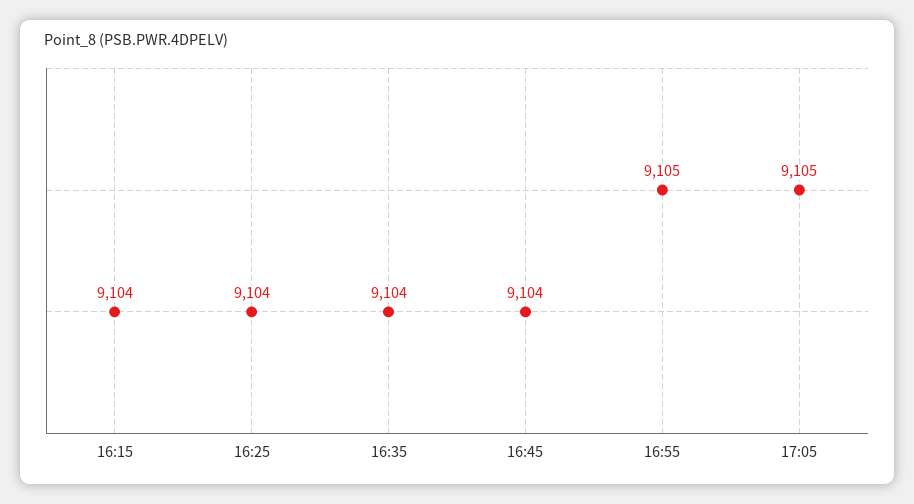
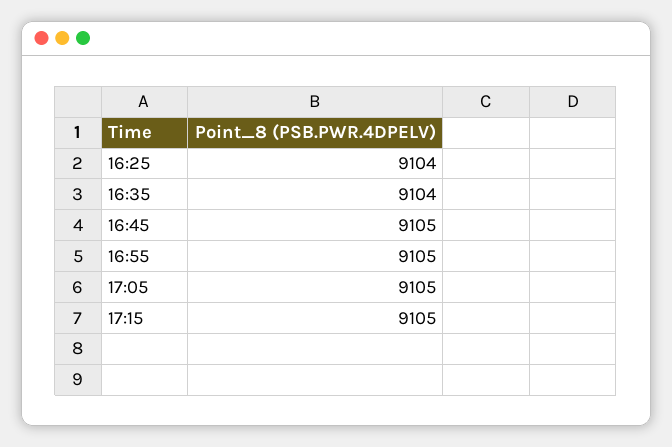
16:15: 9104 -> none
16:45: 9104 -> 9105
17:15: none -> 9105

